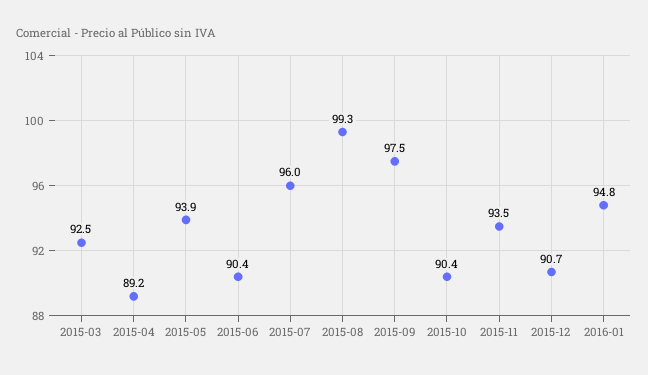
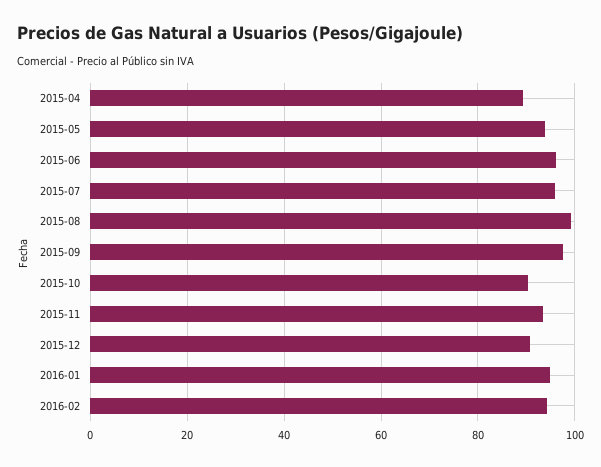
2015-03: 92.5 -> none
2015-06: 90.4 -> 96
2016-02: none -> 94

